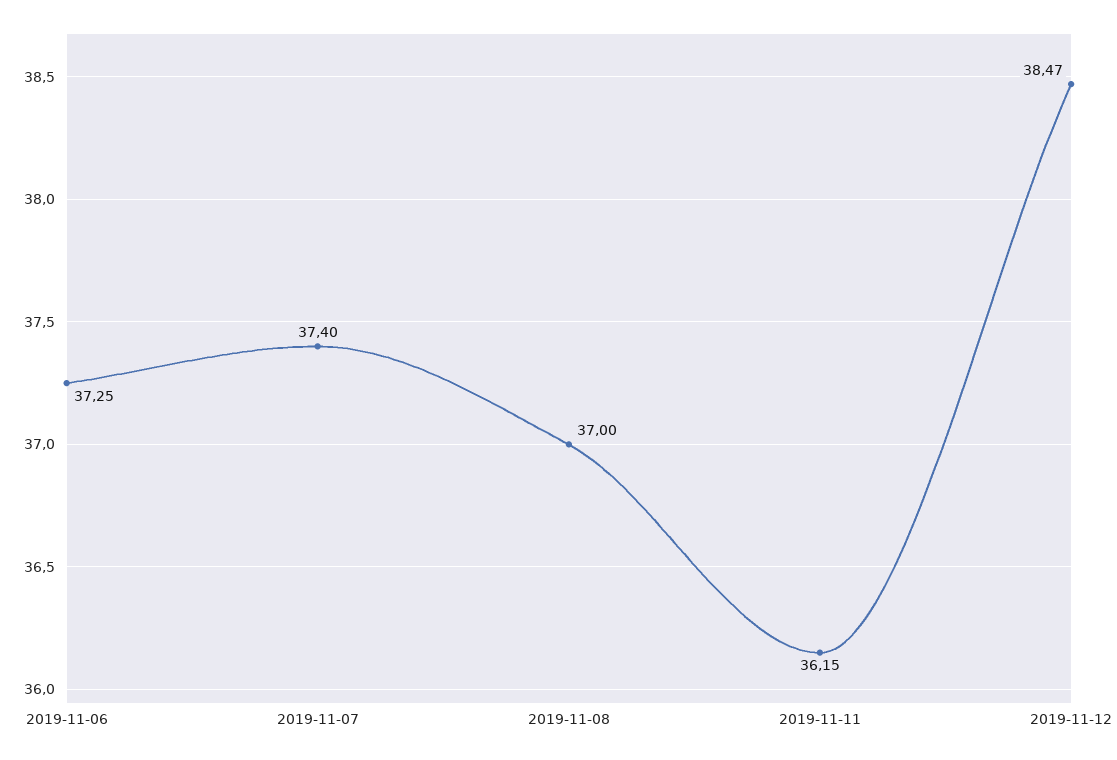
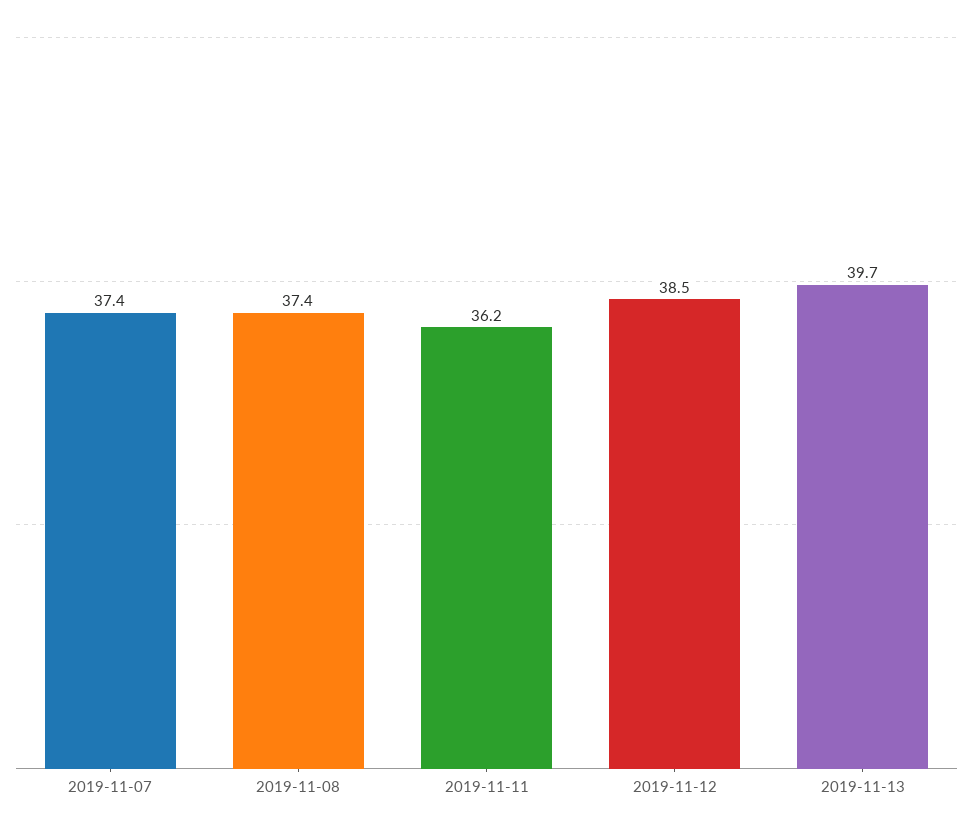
2019-11-06: 37.25 -> none
2019-11-08: 37 -> 37.4
2019-11-13: none -> 39.7

